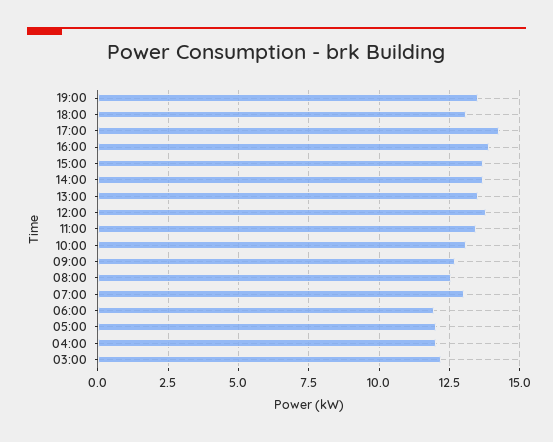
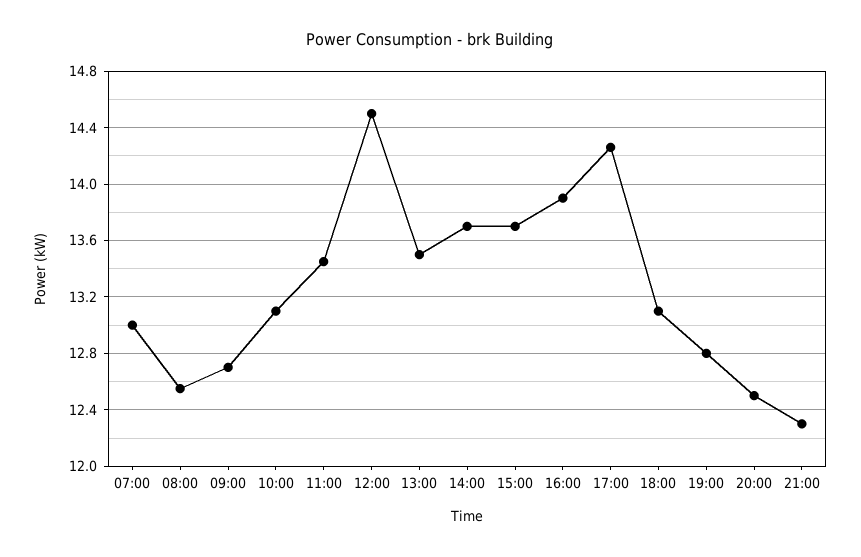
19:00: 13.5 -> 12.8
12:00: 13.75 -> 14.5
06:00: 12 -> none
05:00: 12 -> none
04:00: 12 -> none
03:00: 12.25 -> none
20:00: none -> 12.5
21:00: none -> 12.3

